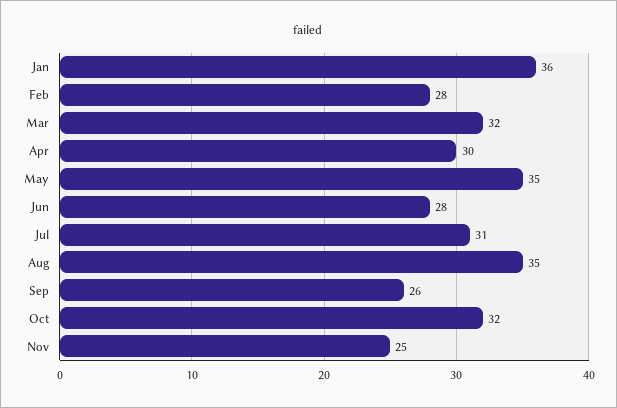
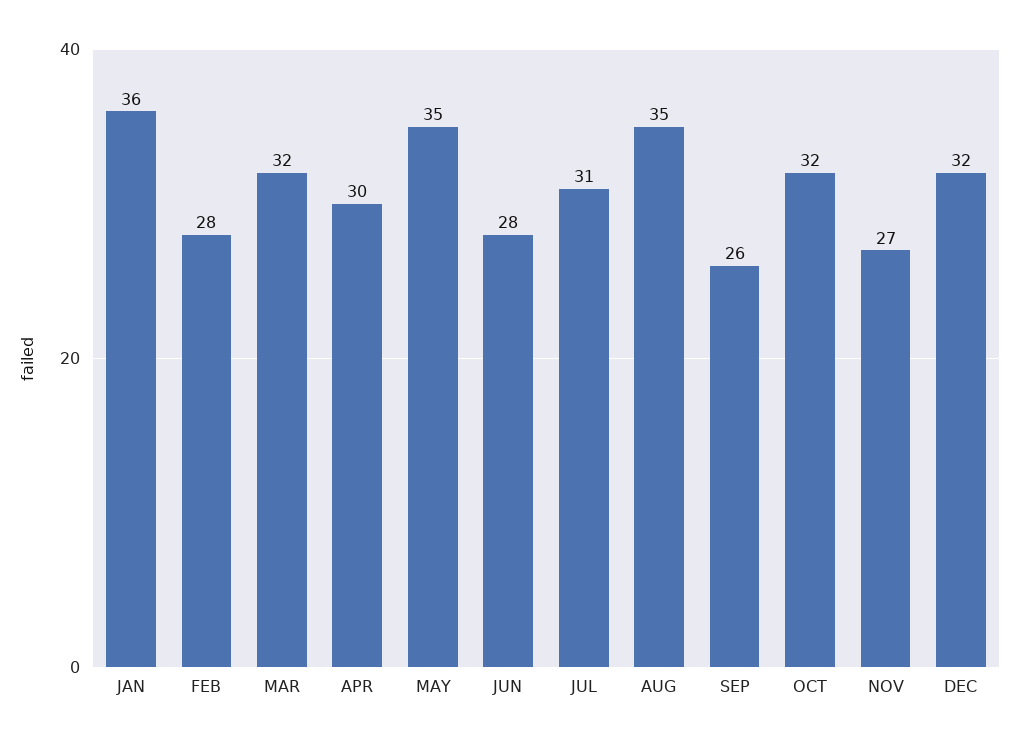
Nov: 25 -> 27
DEC: none -> 32

